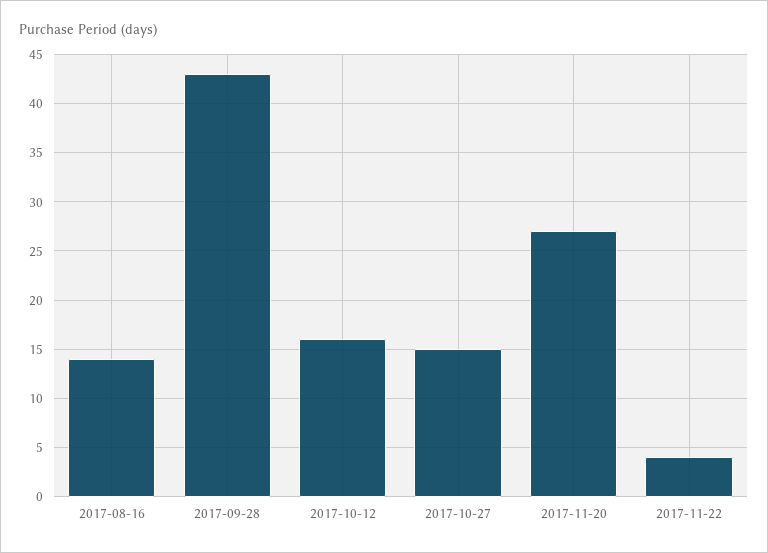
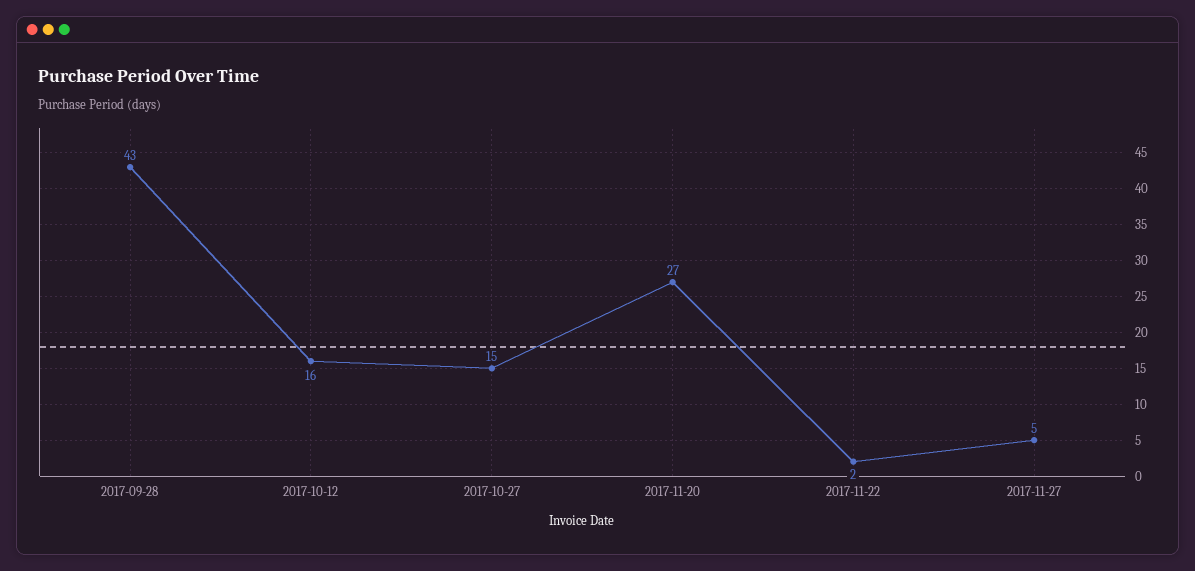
2017-08-16: 14 -> none
2017-11-22: 4 -> 2
2017-11-27: none -> 5

